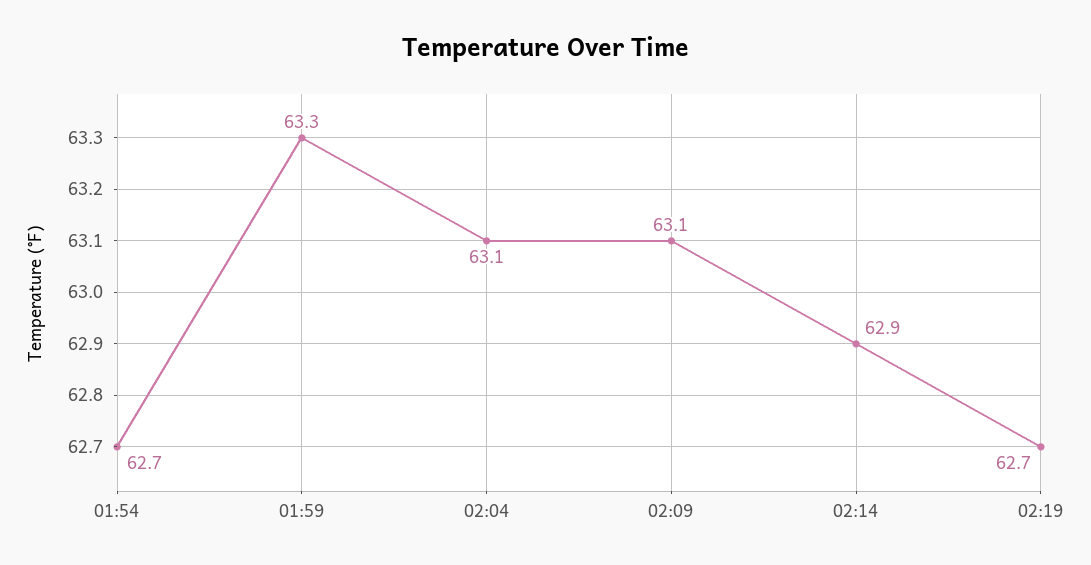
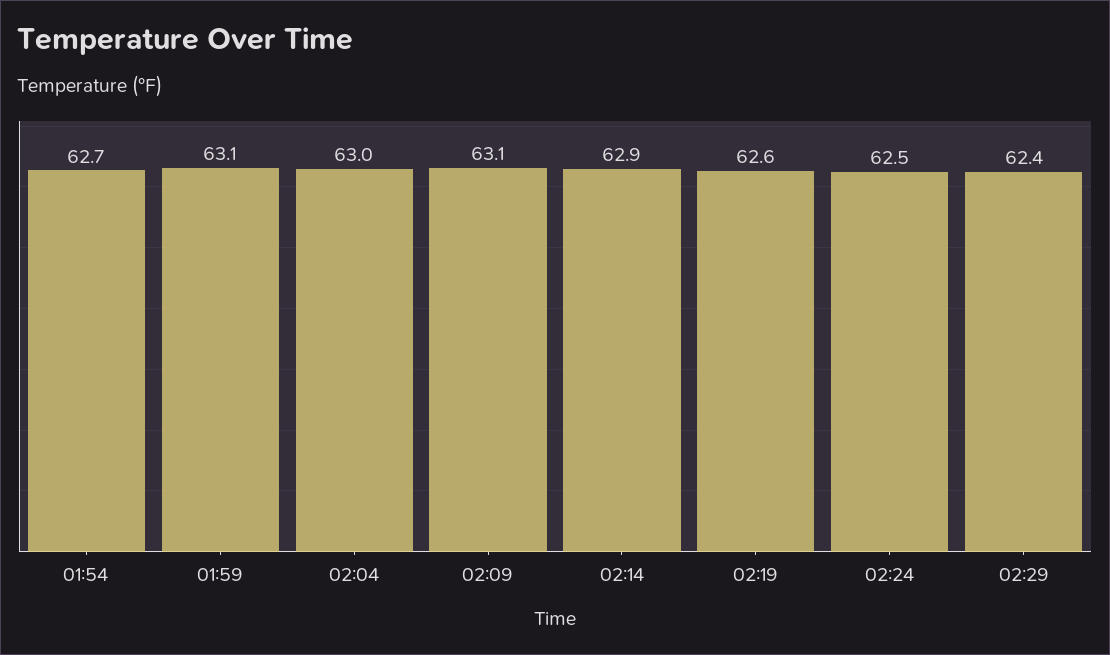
01:59: 63.3 -> 63.1
02:04: 63.1 -> 63
02:19: 62.7 -> 62.6
02:24: none -> 62.5
02:29: none -> 62.4

